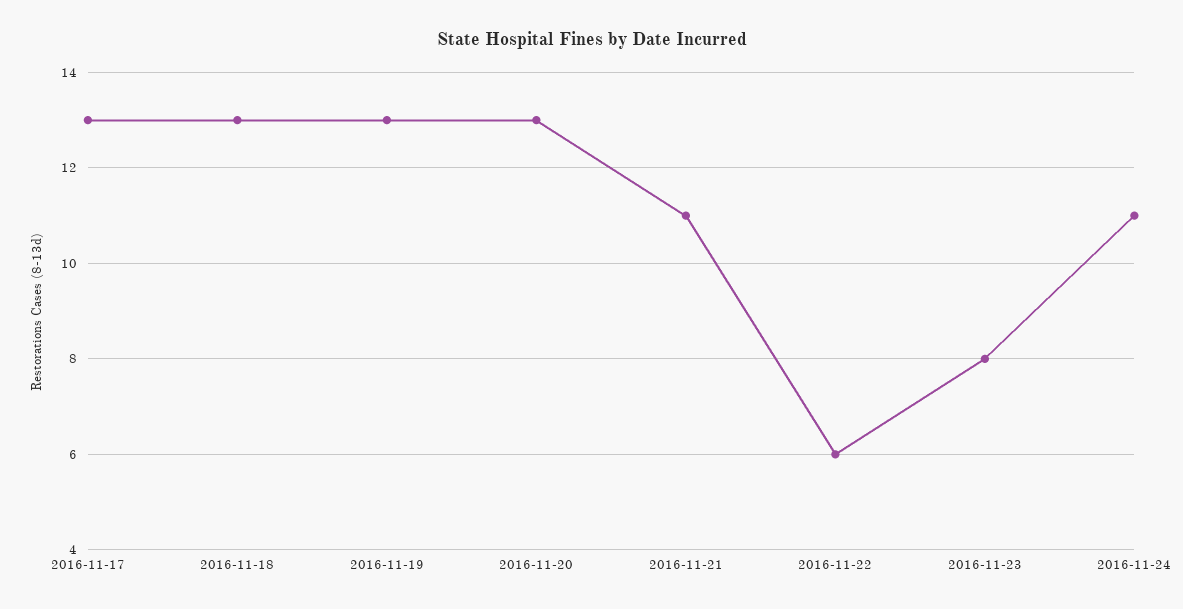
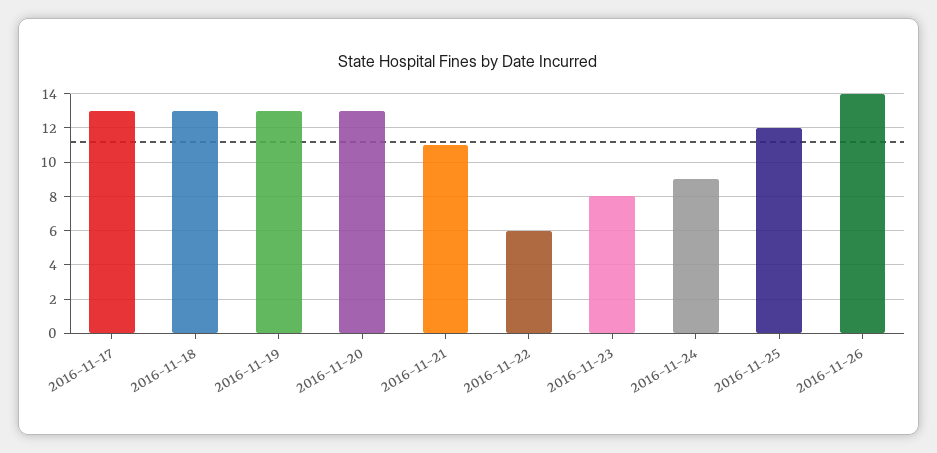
2016-11-24: 11 -> 9
2016-11-25: none -> 12
2016-11-26: none -> 14

